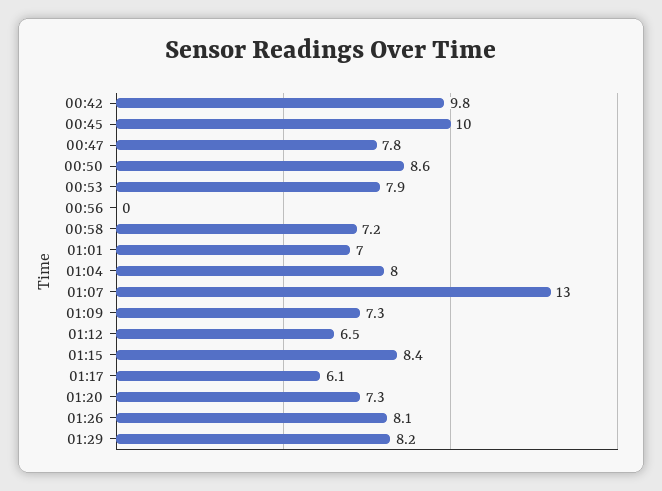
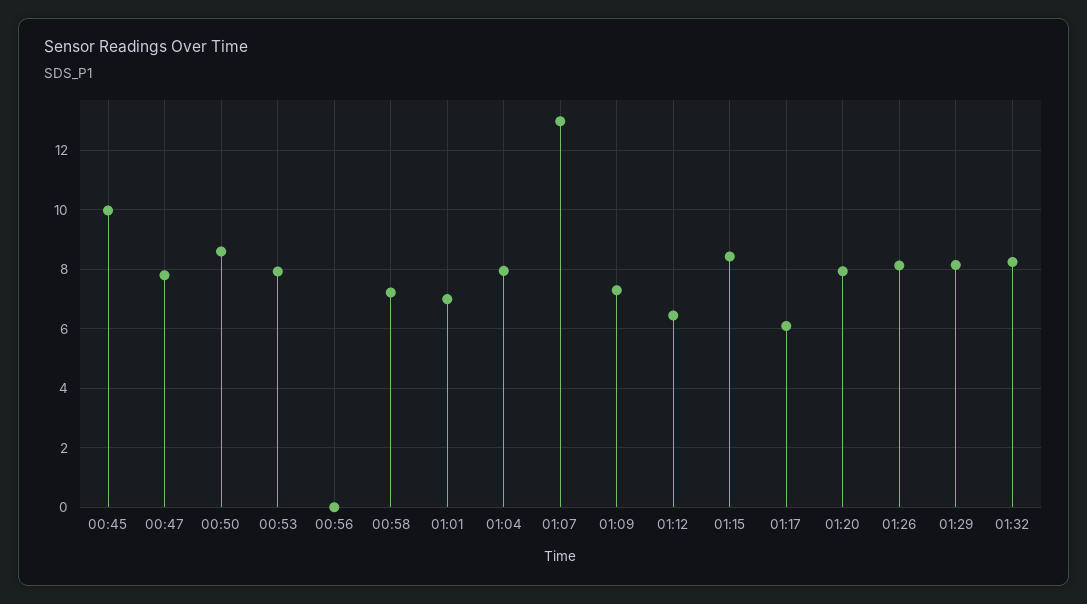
00:42: 9.8 -> none
01:20: 7.3 -> 8
01:32: none -> 8.25

